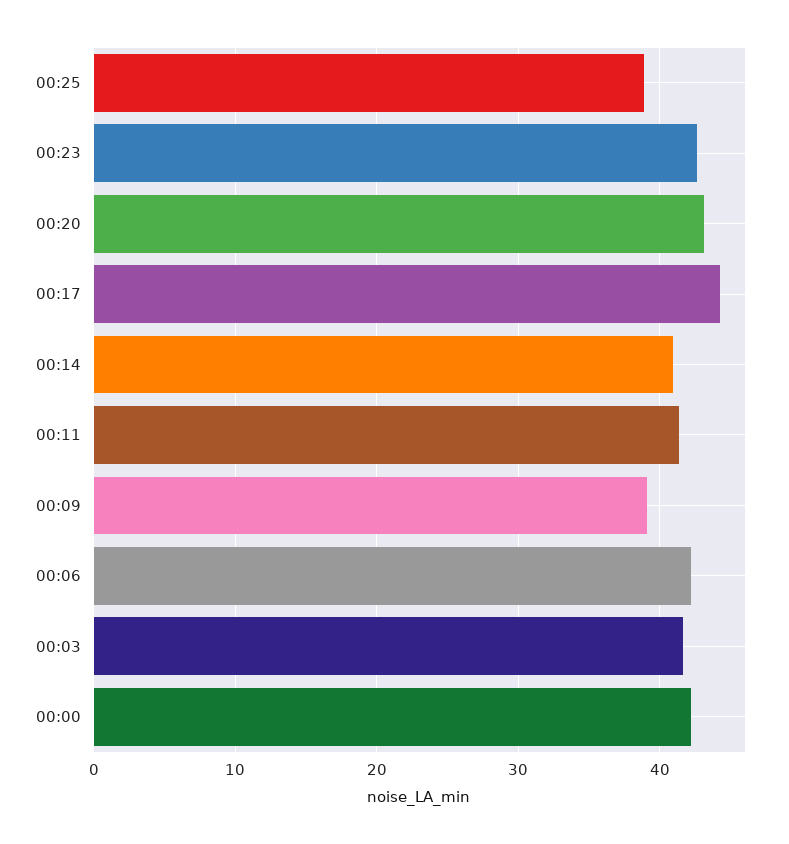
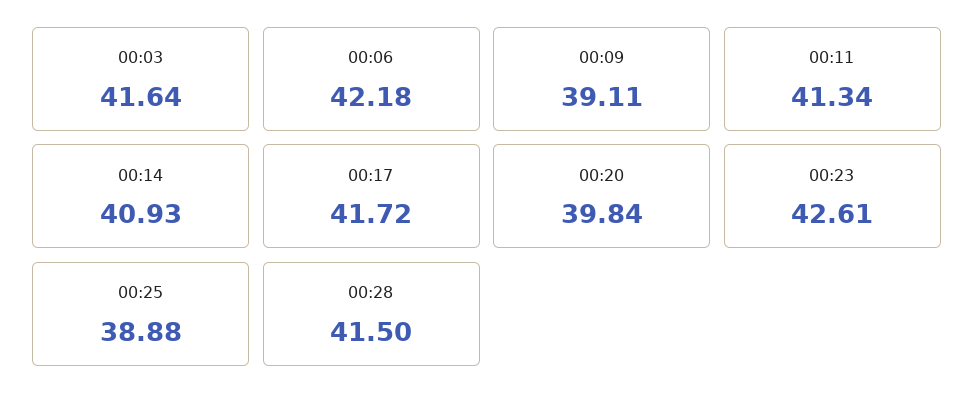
00:20: 43 -> 39.84
00:17: 44 -> 41.72
00:00: 42 -> none
00:28: none -> 41.5

